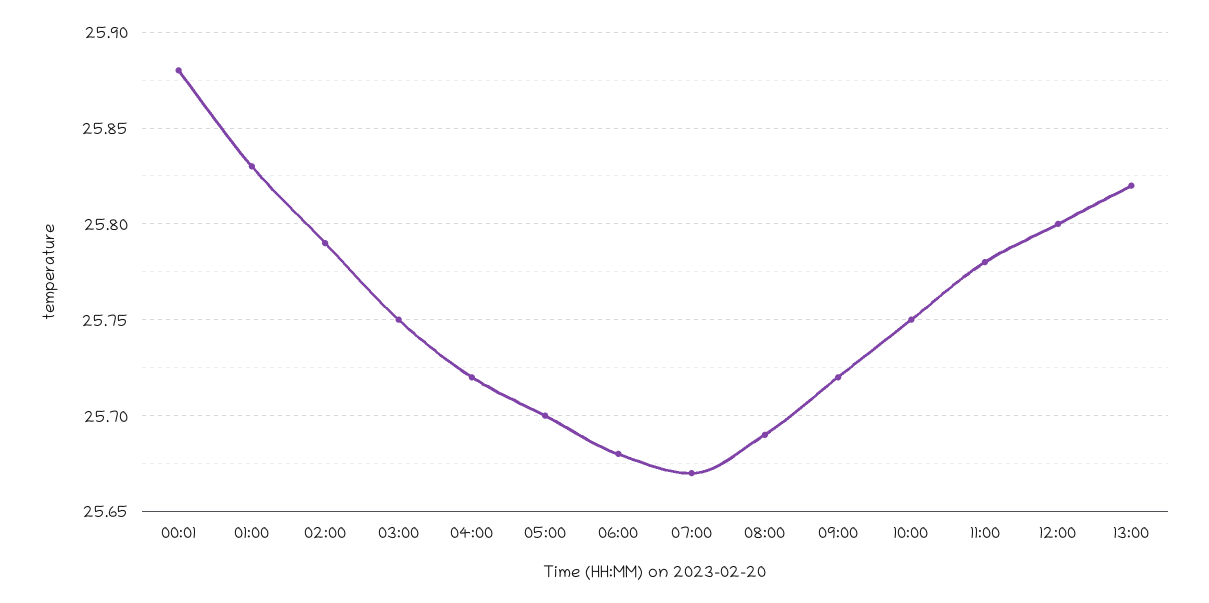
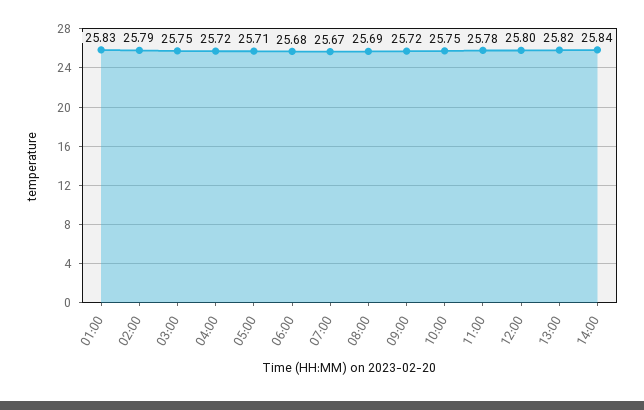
00:01: 25.88 -> none
05:00: 25.7 -> 25.71
14:00: none -> 25.84

